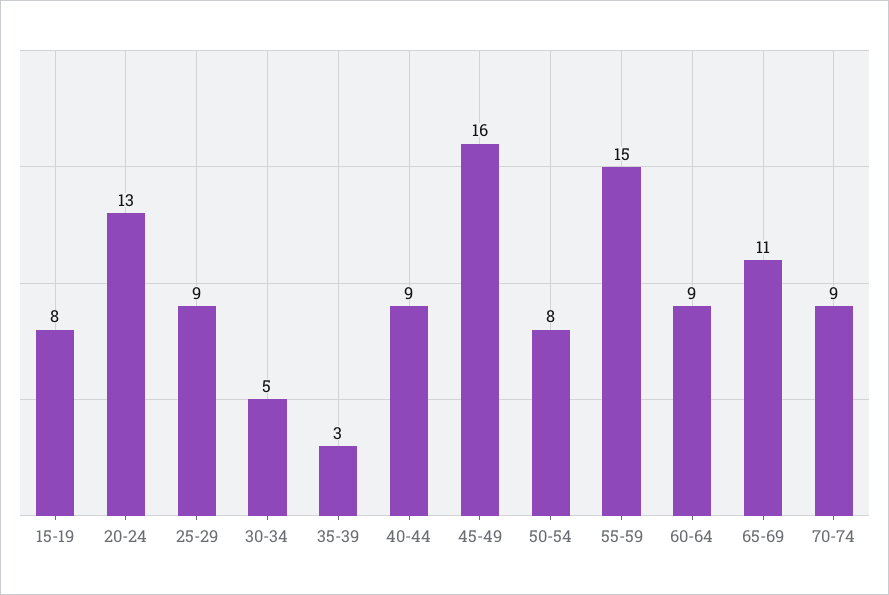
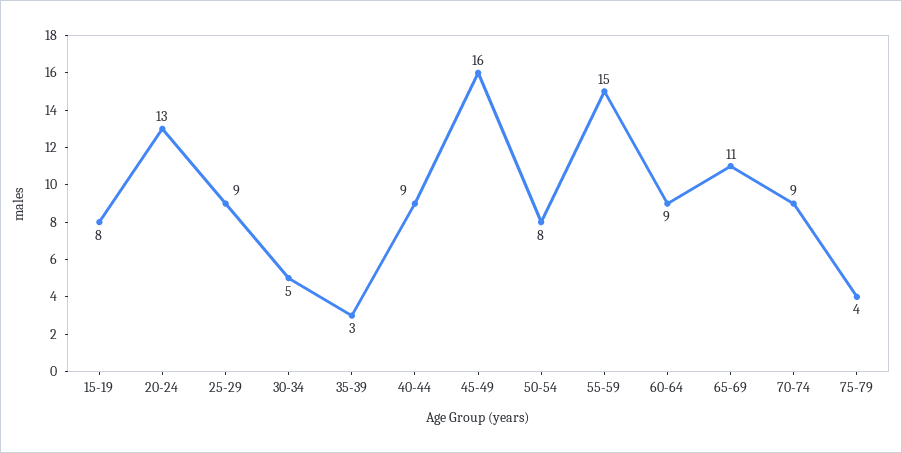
75-79: none -> 4

